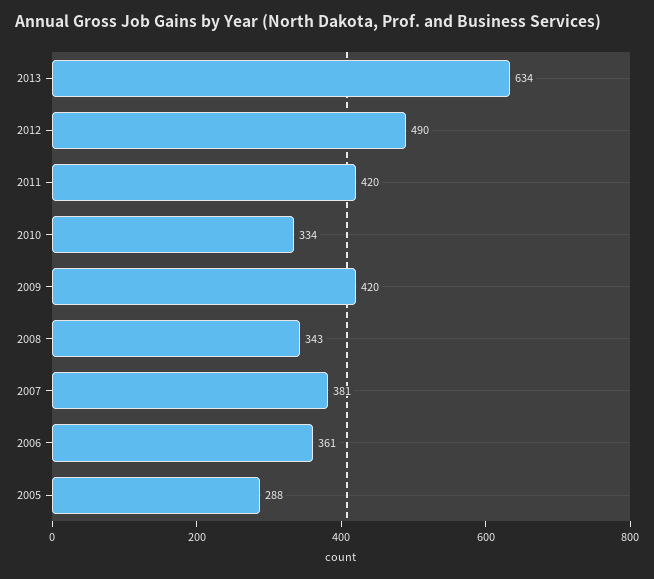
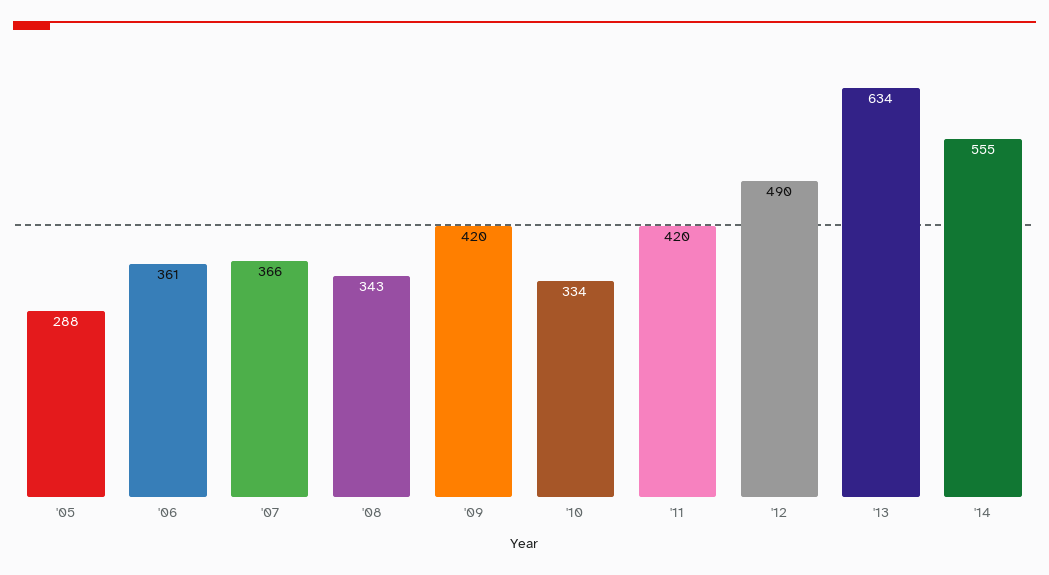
2007: 381 -> 366
'14: none -> 555

